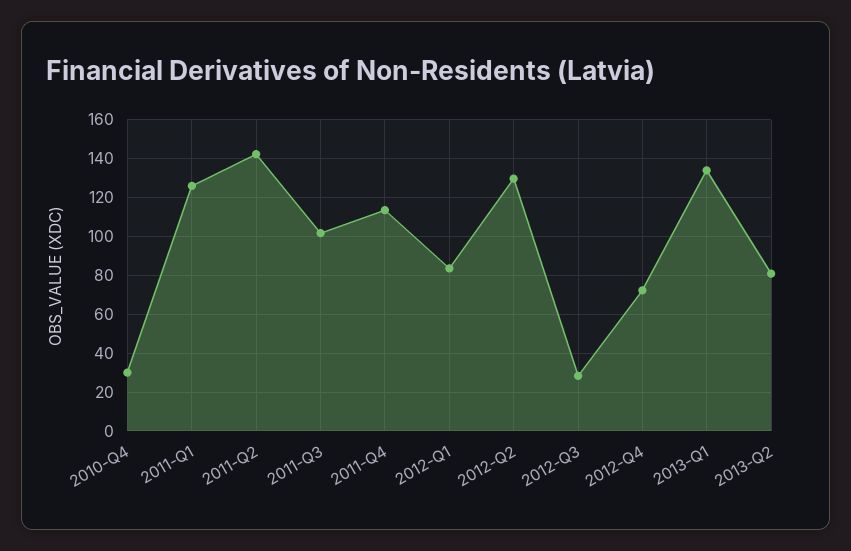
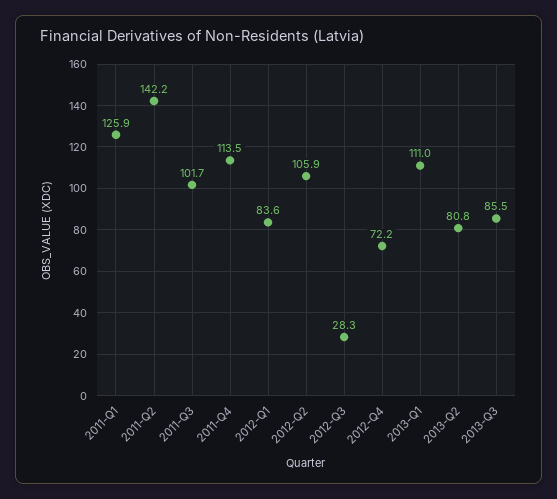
2010-Q4: 30 -> none
2012-Q2: 130 -> 105.9
2013-Q1: 135 -> 111
2013-Q3: none -> 85.5

